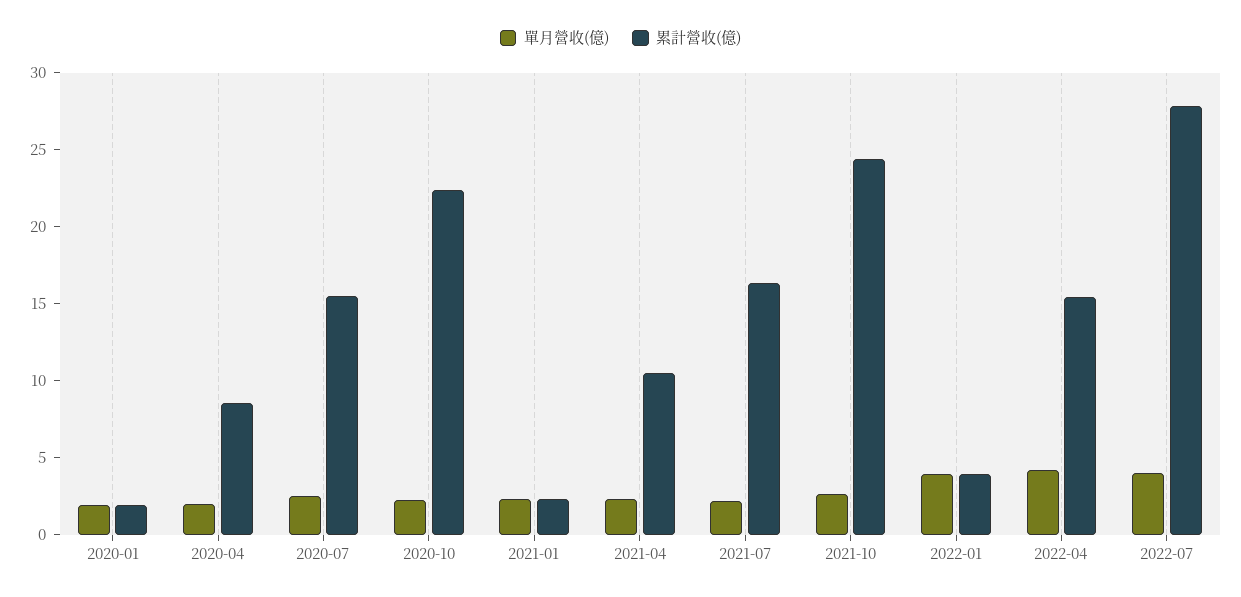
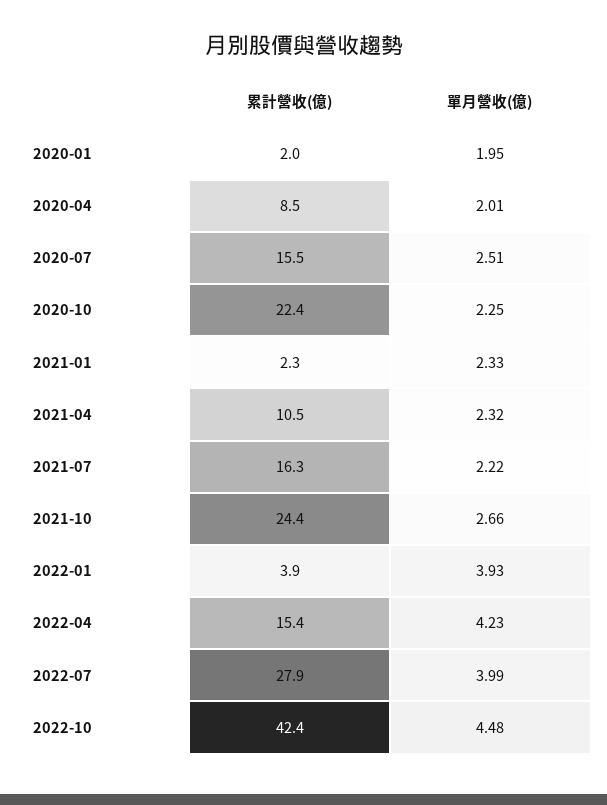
累計營收(億), 2022-10: none -> 42.4
單月營收(億), 2022-10: none -> 4.48

